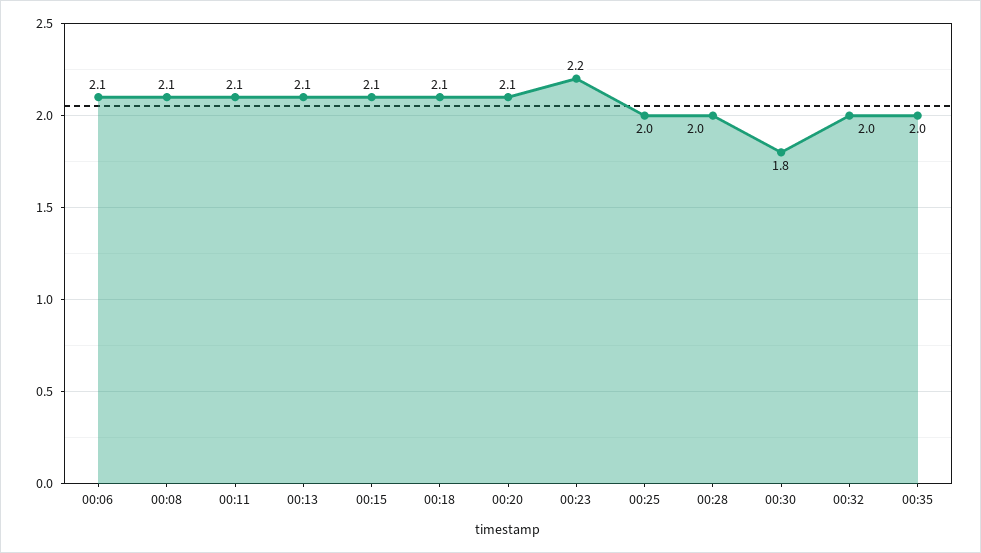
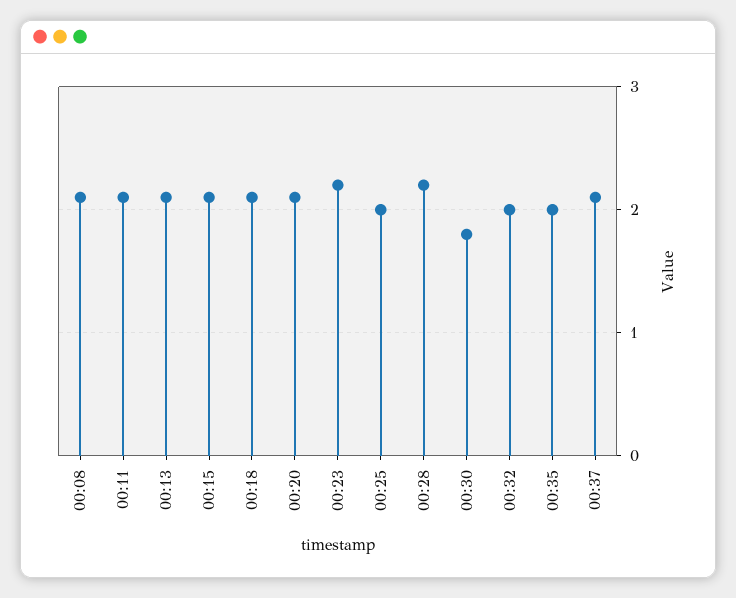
00:06: 2.1 -> none
00:28: 2 -> 2.2
00:37: none -> 2.1

